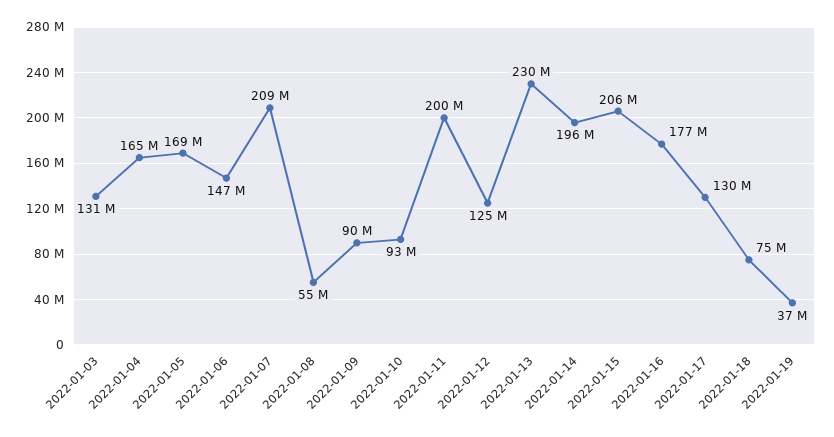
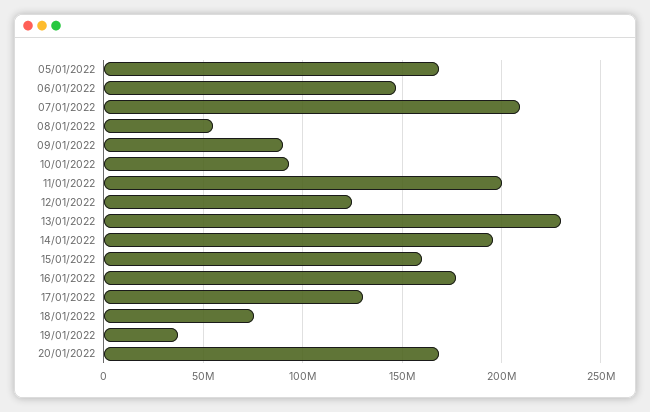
2022-01-03: 131000000 -> none
2022-01-04: 165000000 -> none
2022-01-15: 206000000 -> 160000000
20/01/2022: none -> 170000000

